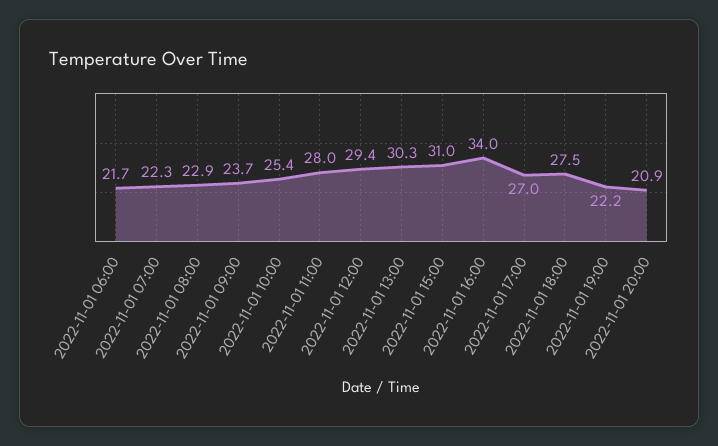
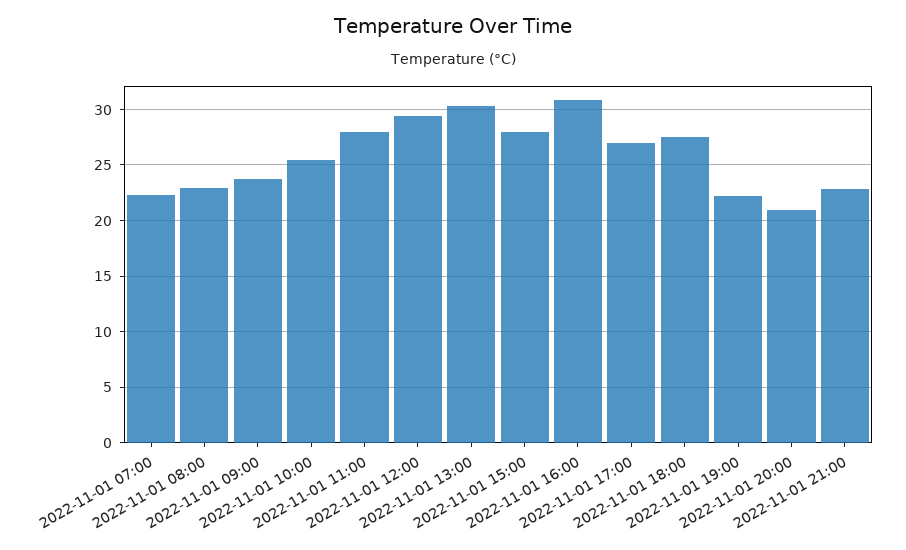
2022-11-01 06:00: 21.7 -> none
2022-11-01 15:00: 31 -> 28
2022-11-01 16:00: 34 -> 31
2022-11-01 21:00: none -> 23

